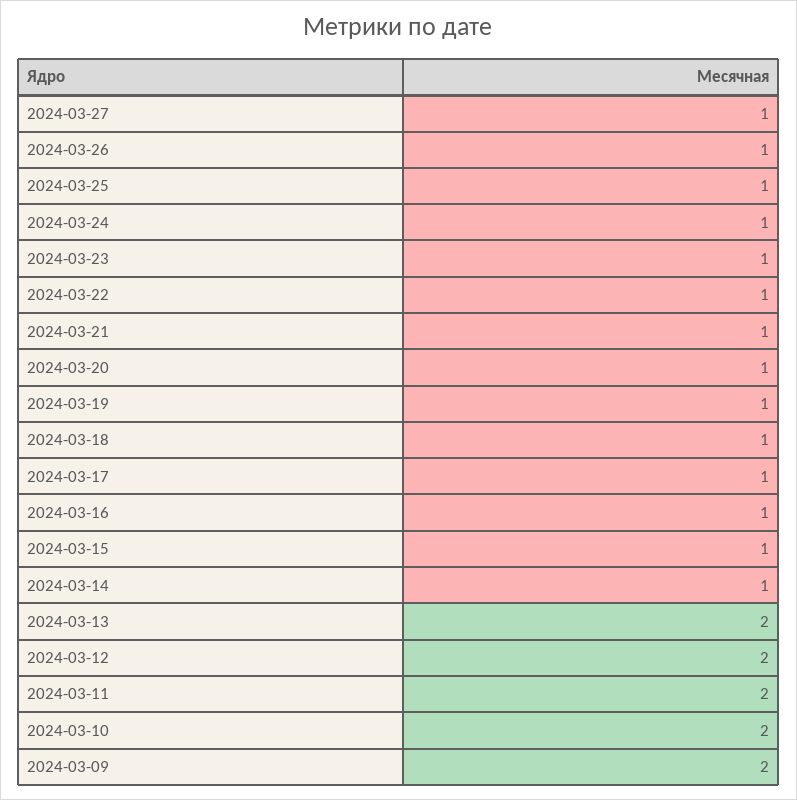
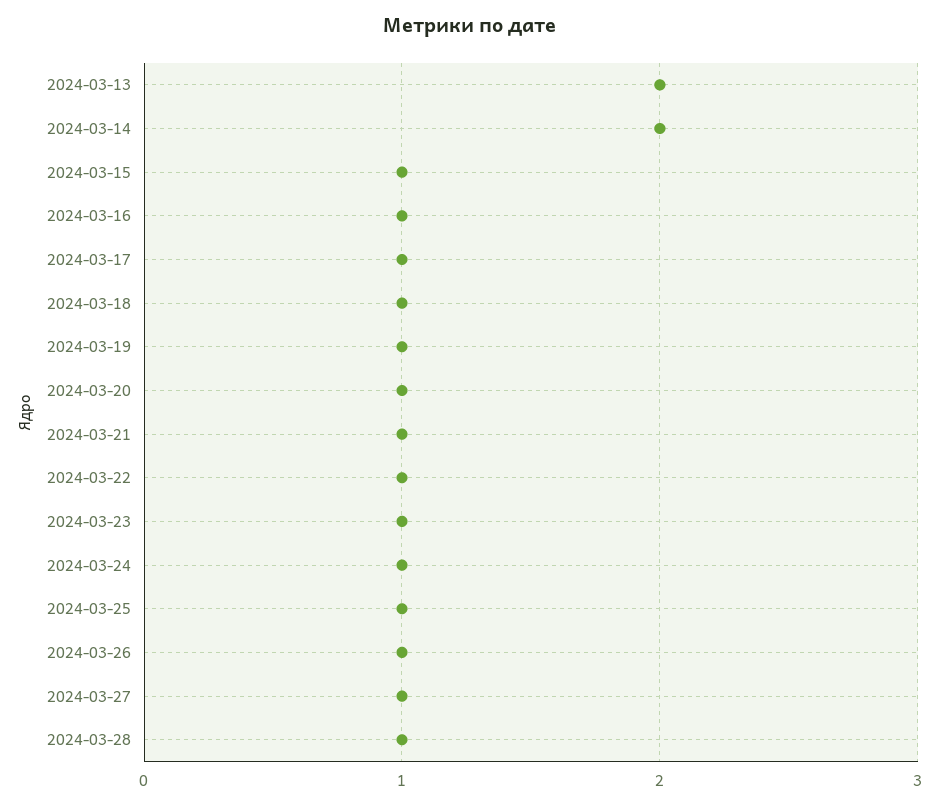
2024-03-14: 1 -> 2
2024-03-12: 2 -> none
2024-03-11: 2 -> none
2024-03-10: 2 -> none
2024-03-09: 2 -> none
2024-03-28: none -> 1

